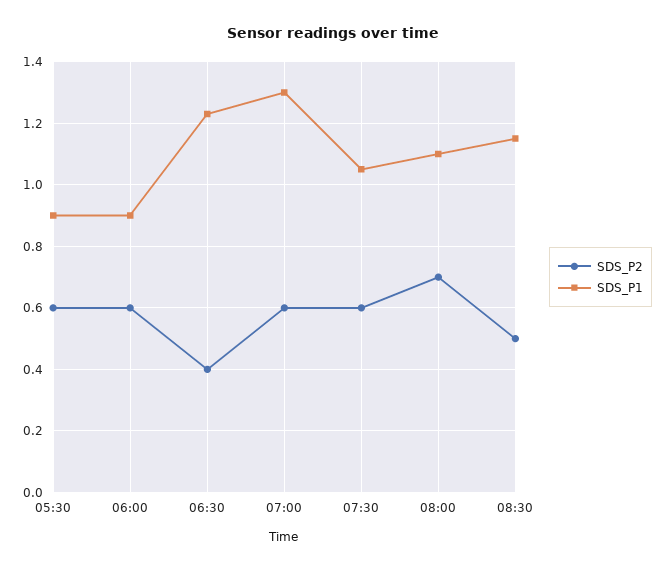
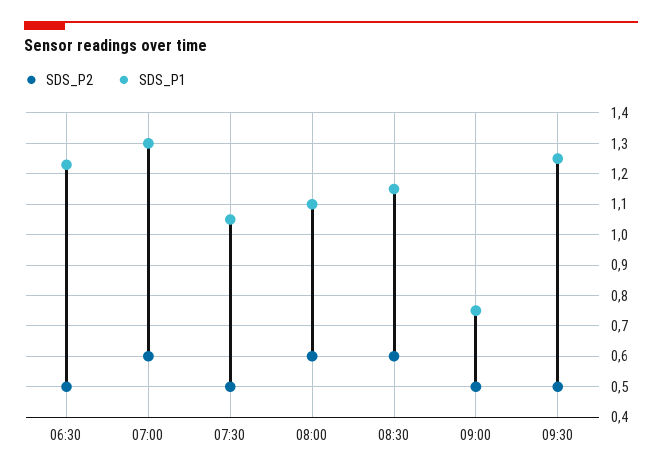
SDS_P2, 05:30: 0.6 -> none
SDS_P1, 05:30: 0.9 -> none
SDS_P2, 06:00: 0.6 -> none
SDS_P1, 06:00: 0.9 -> none
SDS_P2, 06:30: 0.4 -> 0.5
SDS_P2, 07:30: 0.6 -> 0.5
SDS_P2, 08:00: 0.7 -> 0.6
SDS_P2, 08:30: 0.5 -> 0.6
SDS_P2, 09:00: none -> 0.5
SDS_P1, 09:00: none -> 0.75
SDS_P2, 09:30: none -> 0.5
SDS_P1, 09:30: none -> 1.25

